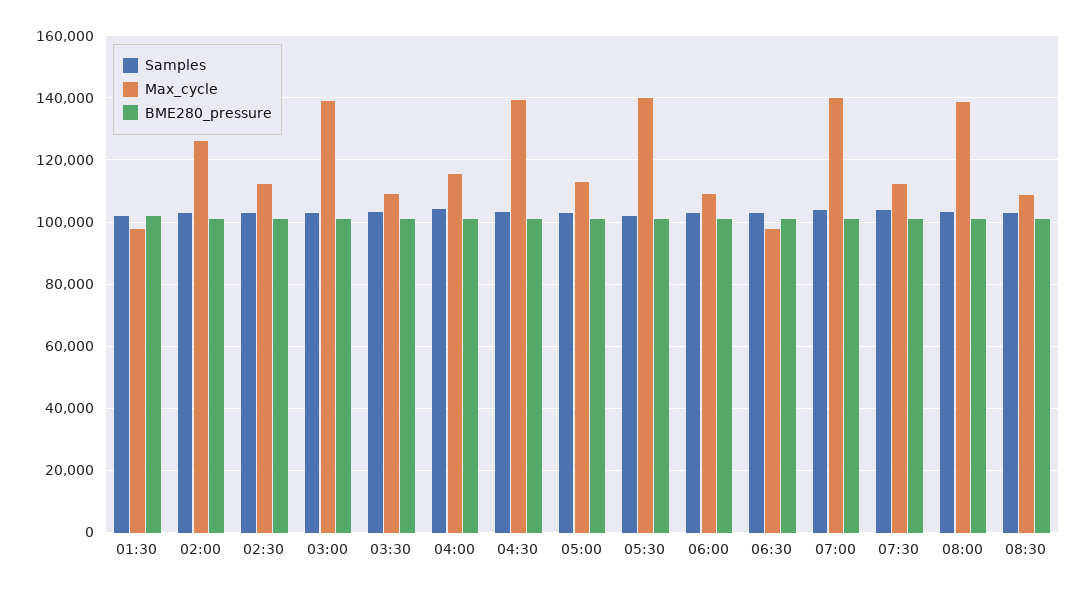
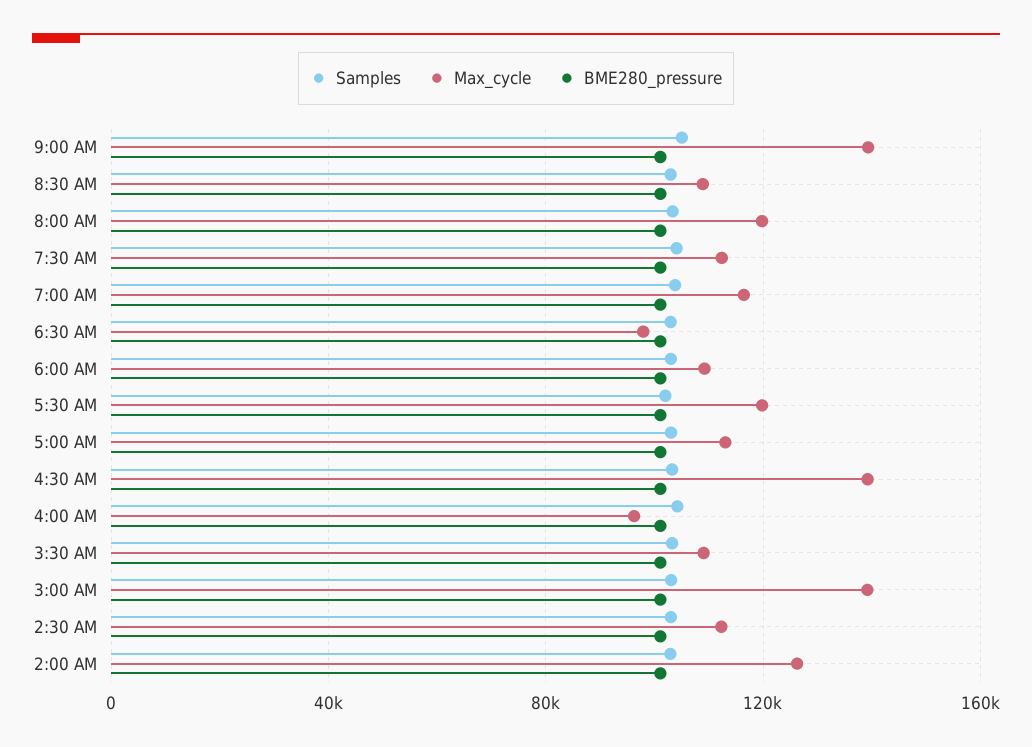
Samples, 01:30: 102000 -> none
Max_cycle, 01:30: 98000 -> none
BME280_pressure, 01:30: 102000 -> none
Max_cycle, 04:00: 116000 -> 95000
Max_cycle, 05:30: 140000 -> 120000
Max_cycle, 07:00: 140000 -> 115000
Max_cycle, 08:00: 138000 -> 120000
Samples, 9:00 AM: none -> 105000
Max_cycle, 9:00 AM: none -> 140000
BME280_pressure, 9:00 AM: none -> 100000

